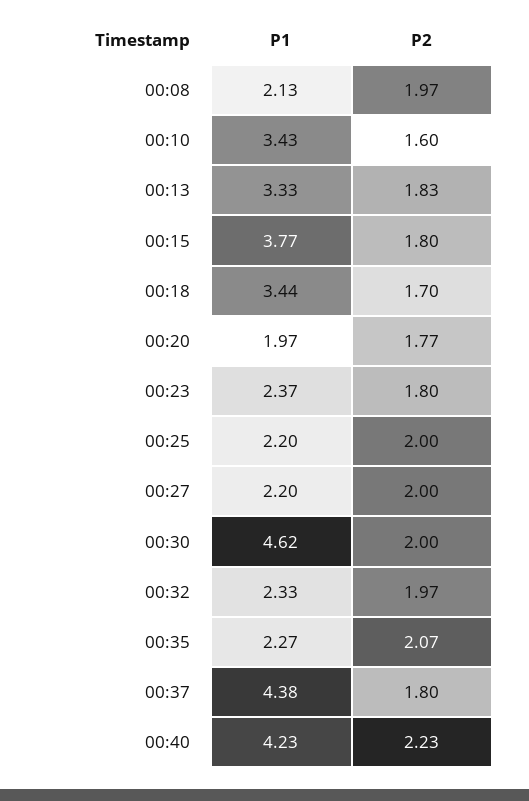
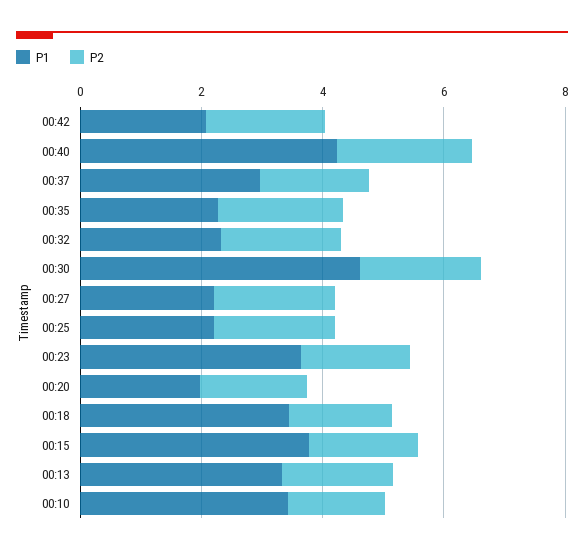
P1, 00:08: 2.13 -> none
P2, 00:08: 1.97 -> none
P1, 00:23: 2.37 -> 3.5
P1, 00:37: 4.38 -> 3
P1, 00:42: none -> 2
P2, 00:42: none -> 2

